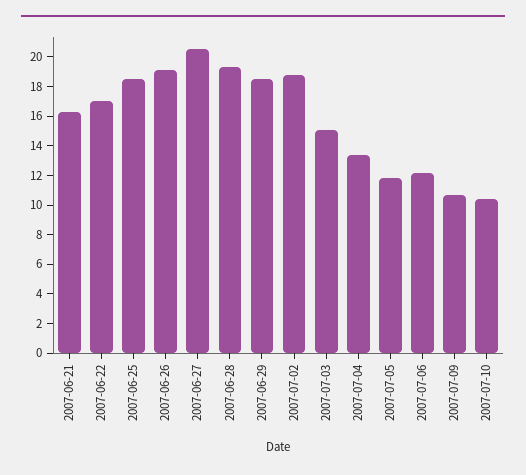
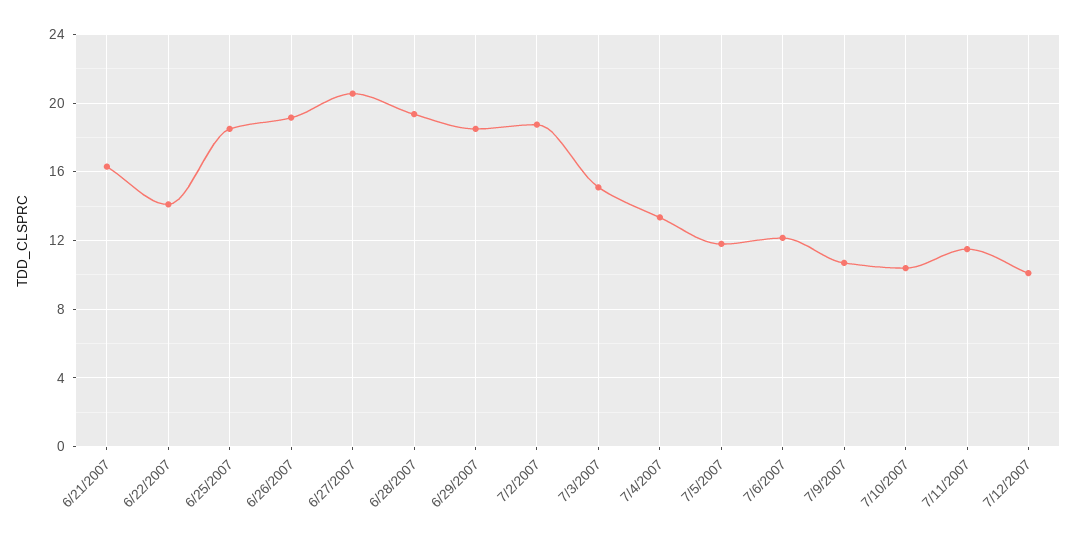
2007-06-22: 17 -> 14
7/11/2007: none -> 11.5
7/12/2007: none -> 10

